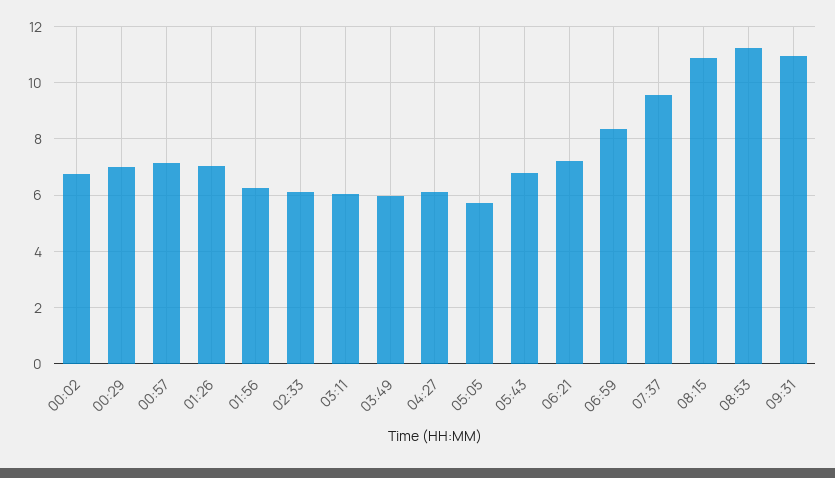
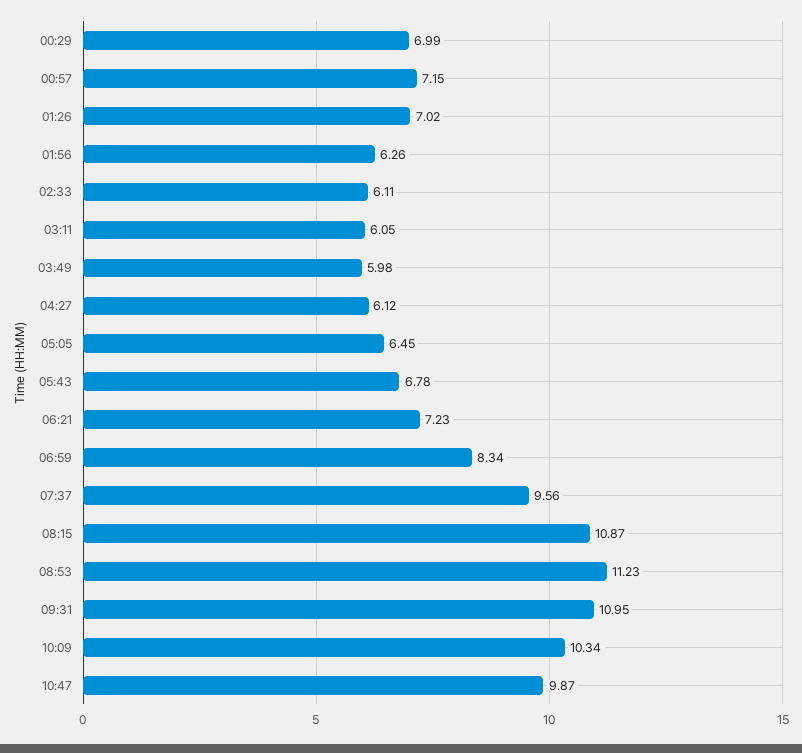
00:02: 6.75 -> none
05:05: 5.75 -> 6.45
10:09: none -> 10.34
10:47: none -> 9.87

